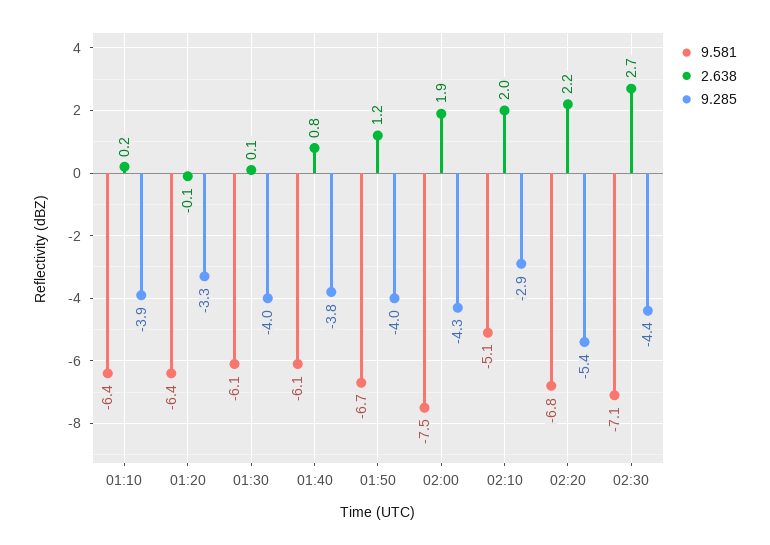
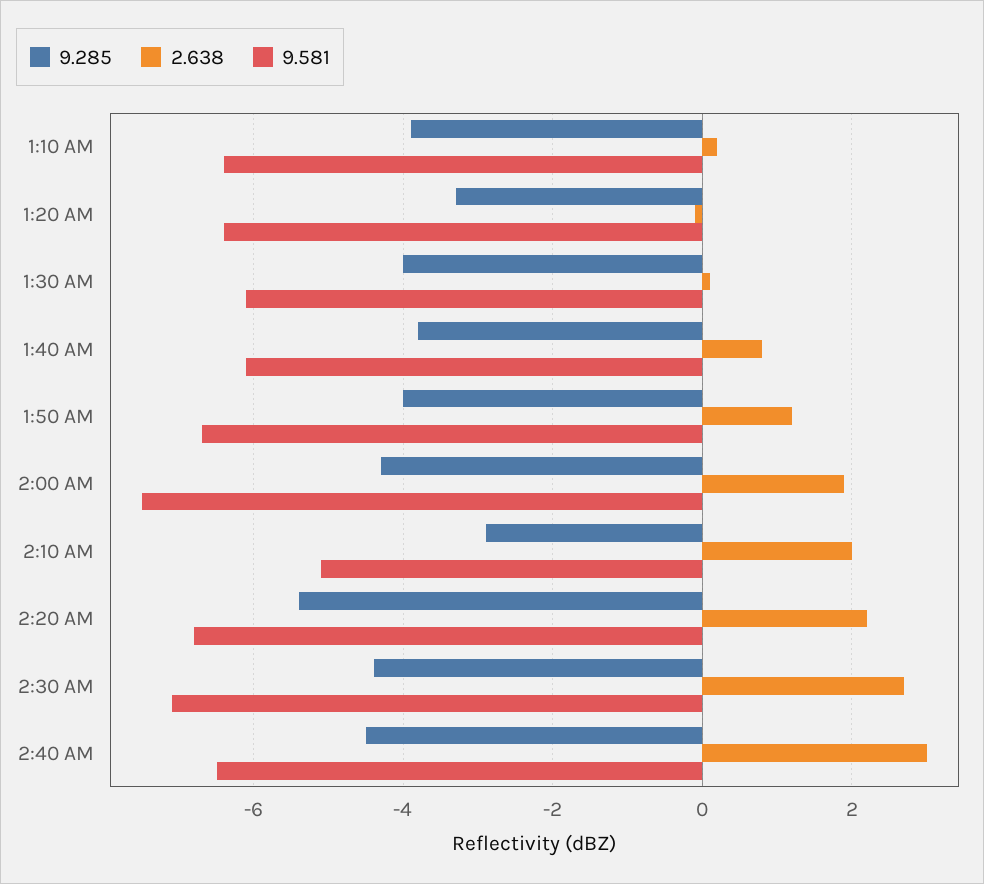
9.285, 2:40 AM: none -> -4.5
2.638, 2:40 AM: none -> 3
9.581, 2:40 AM: none -> -6.5

